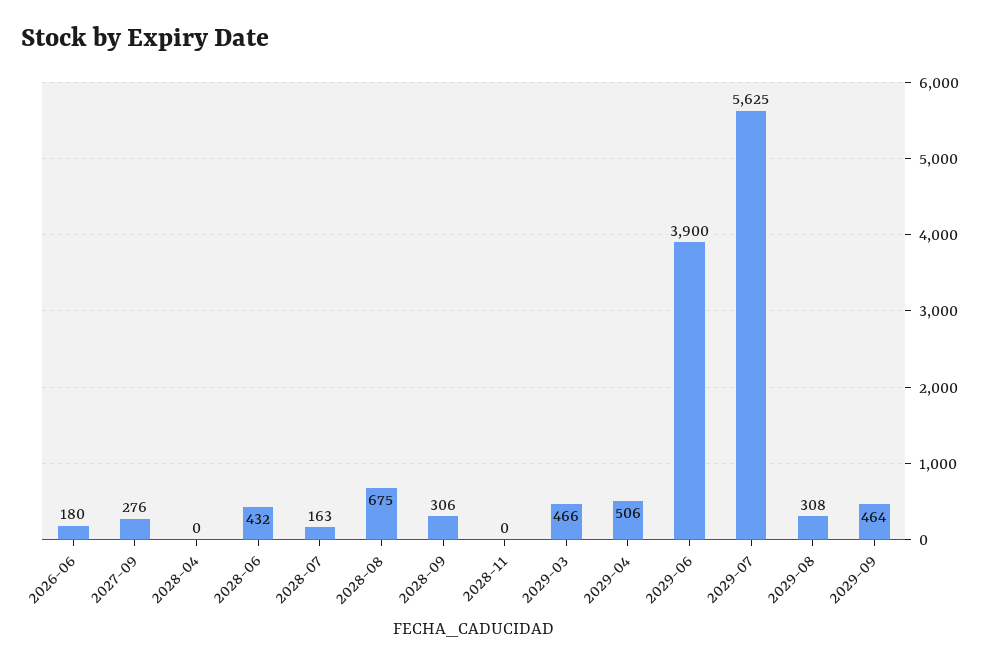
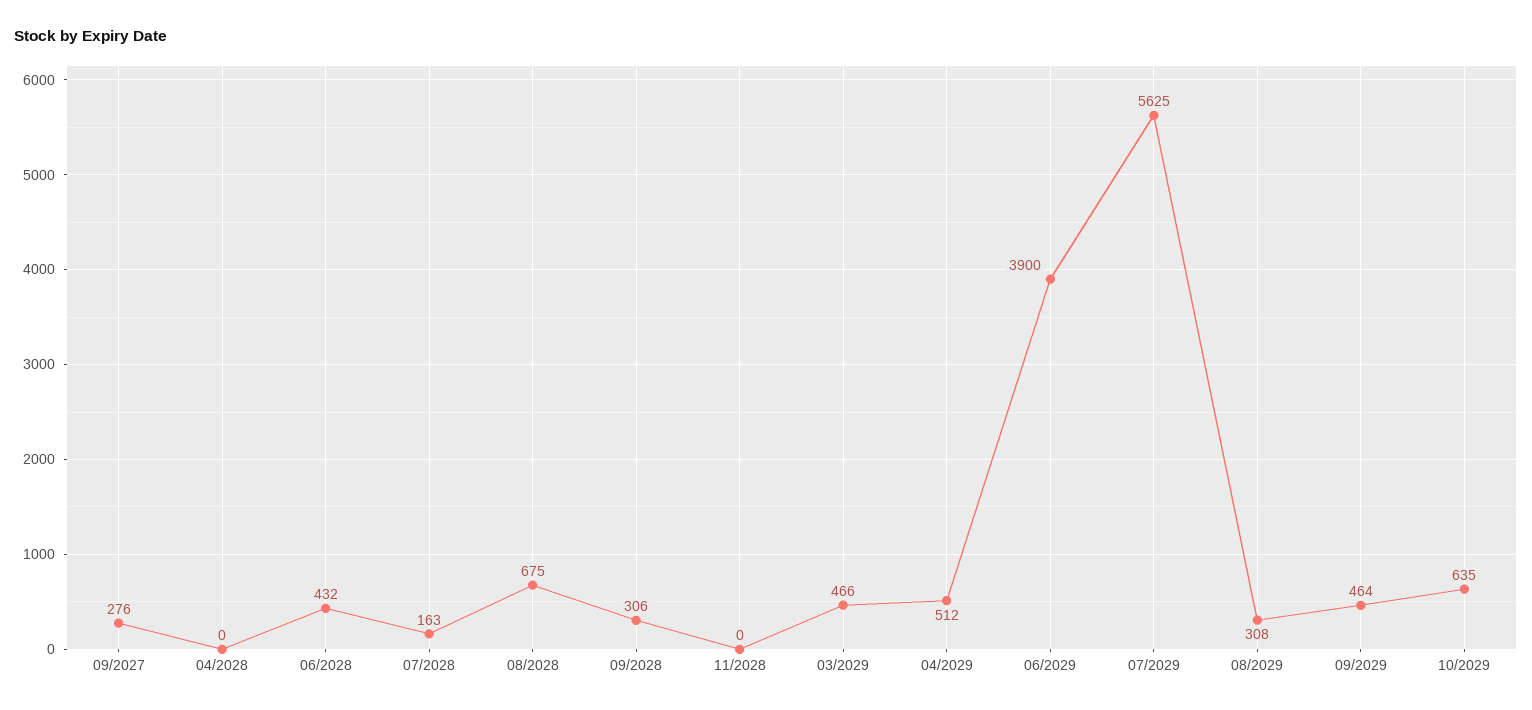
2026-06: 180 -> none
2029-04: 506 -> 512
10/2029: none -> 635

